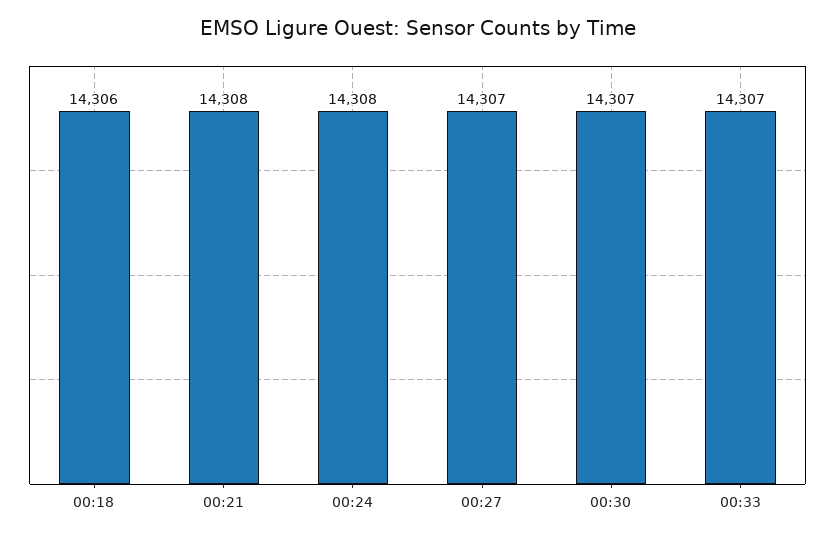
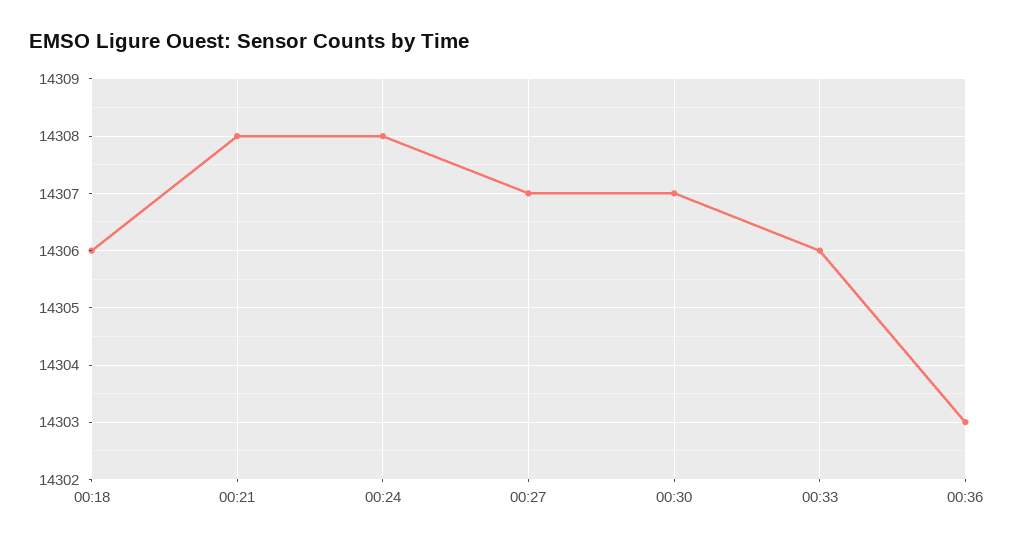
00:33: 14307 -> 14306
00:36: none -> 14303

